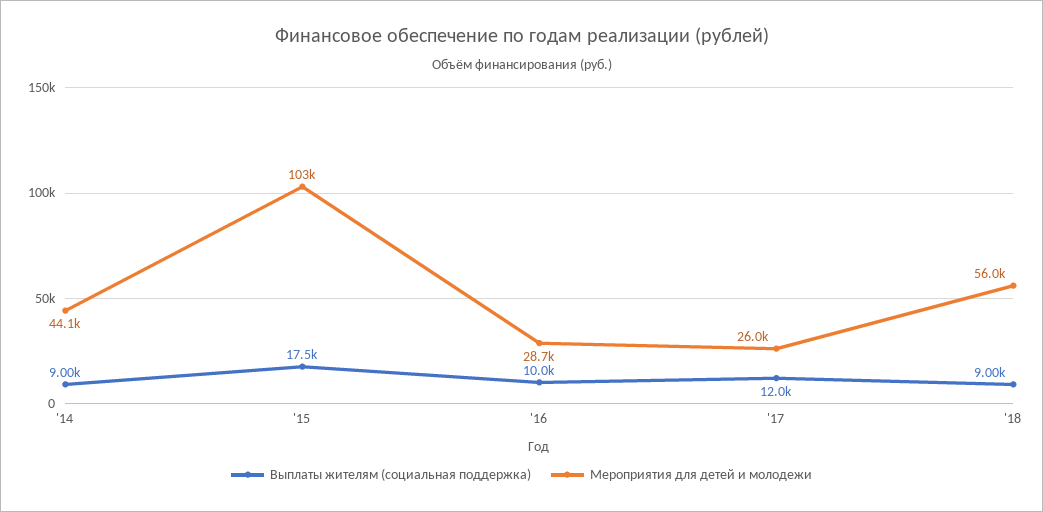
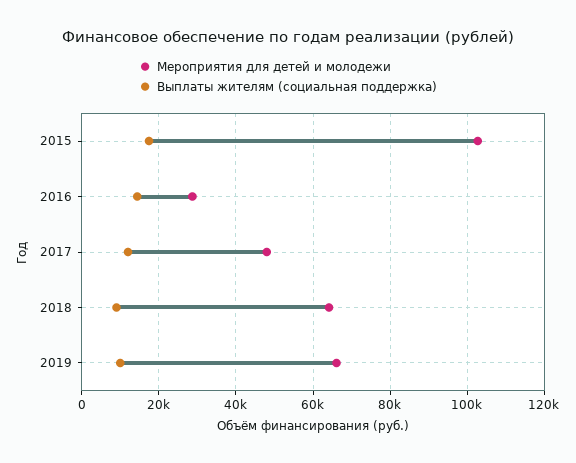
Выплаты жителям (социальная поддержка), '14: 9000 -> none
Мероприятия для детей и молодежи, '14: 44100 -> none
Выплаты жителям (социальная поддержка), '16: 10000 -> 14000
Мероприятия для детей и молодежи, '17: 26000 -> 48000
Мероприятия для детей и молодежи, '18: 56000 -> 64000
Мероприятия для детей и молодежи, 2019: none -> 66000
Выплаты жителям (социальная поддержка), 2019: none -> 10000

